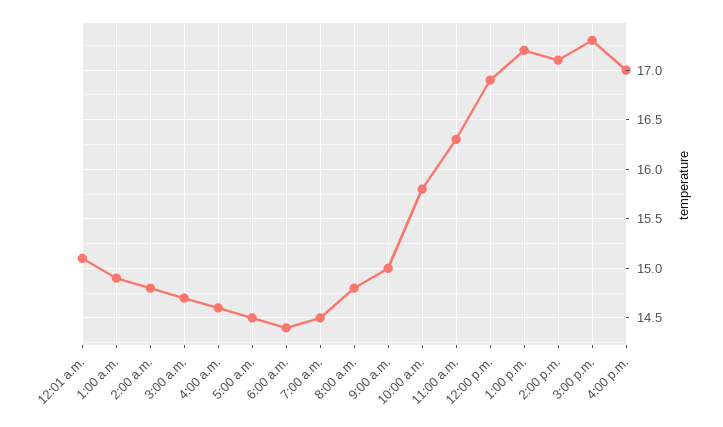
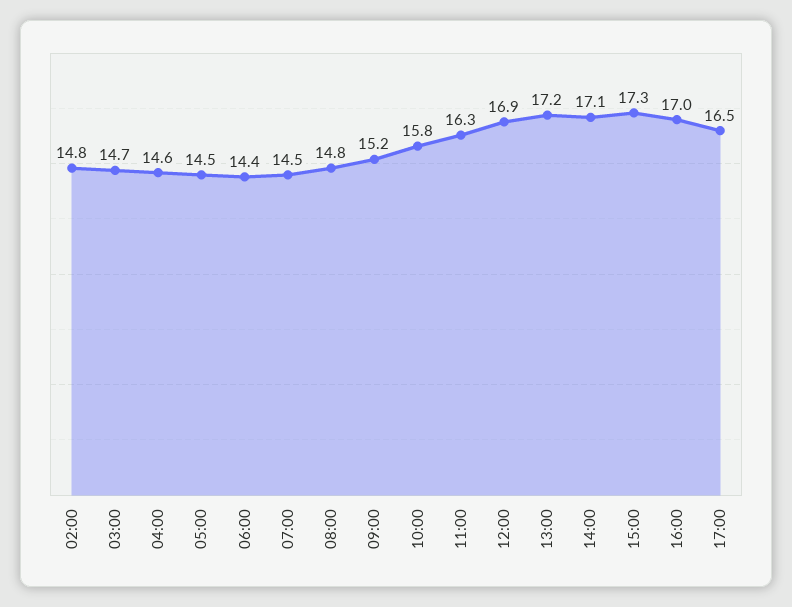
12:01 a.m.: 15.1 -> none
1:00 a.m.: 14.9 -> none
9:00 a.m.: 15 -> 15.2
17:00: none -> 16.5

